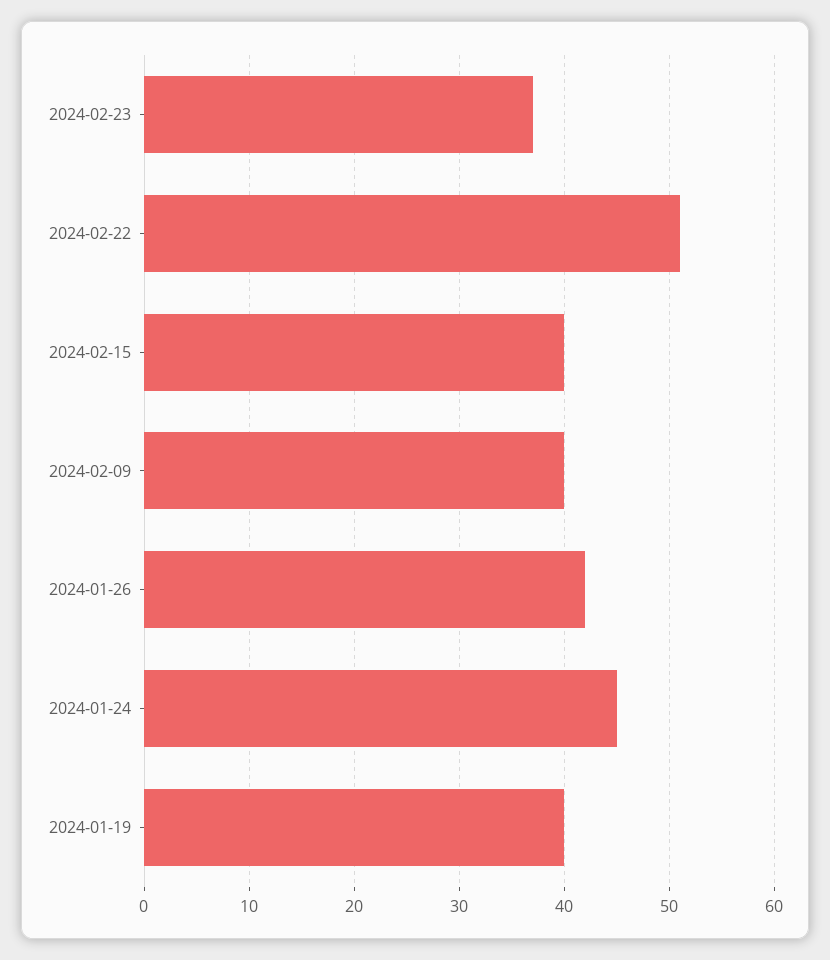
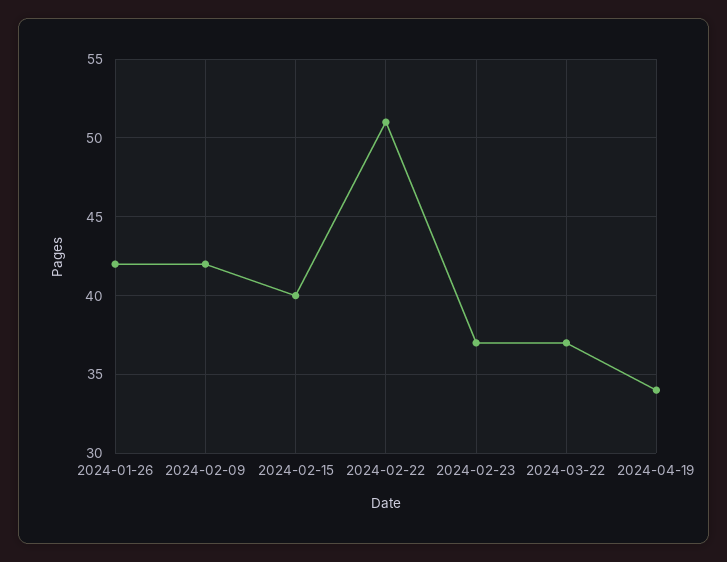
2024-02-09: 40 -> 42
2024-01-24: 45 -> none
2024-01-19: 40 -> none
2024-03-22: none -> 37
2024-04-19: none -> 34

